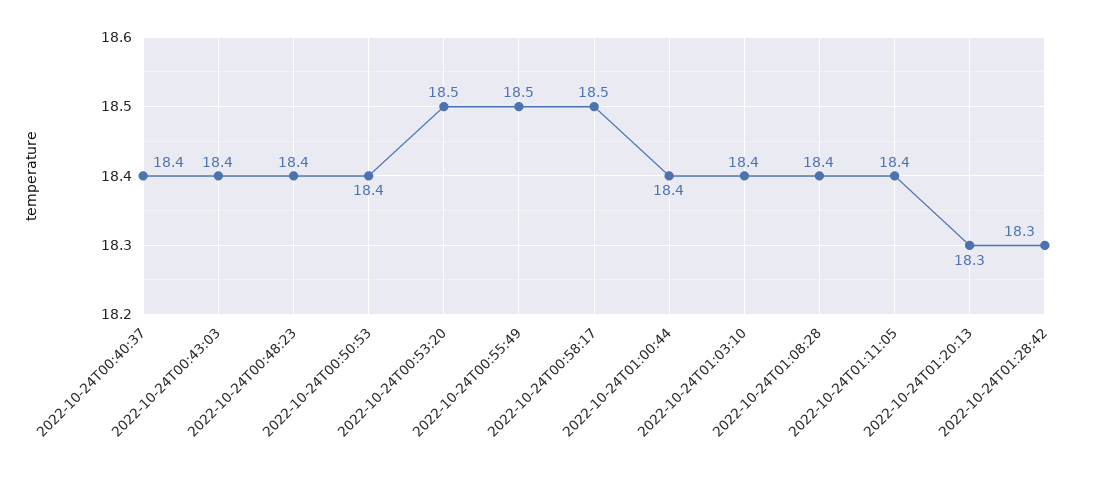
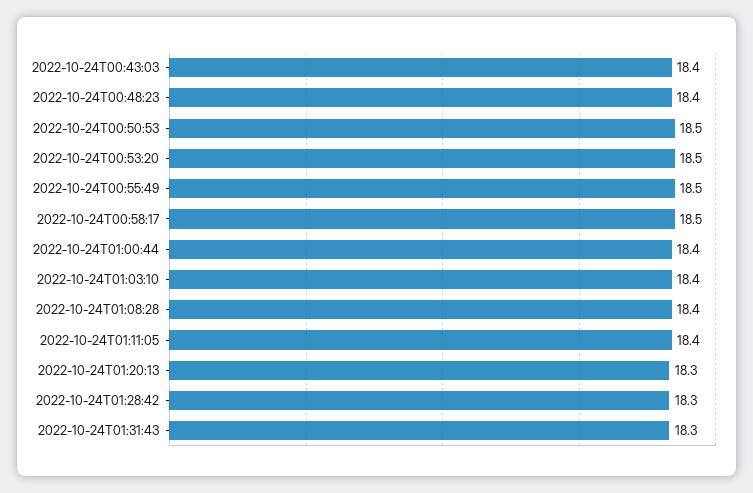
2022-10-24T00:40:37: 18.4 -> none
2022-10-24T00:50:53: 18.4 -> 18.5
2022-10-24T01:31:43: none -> 18.3

